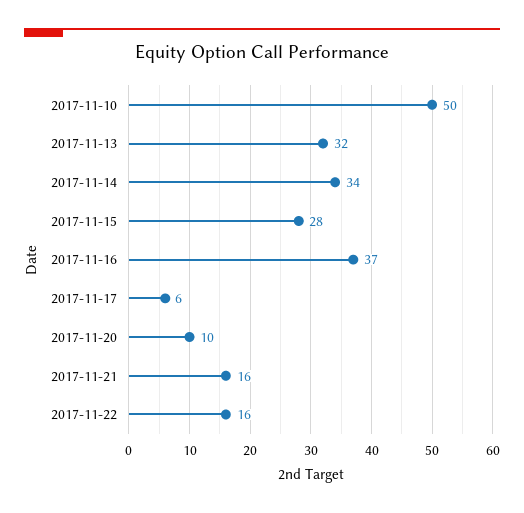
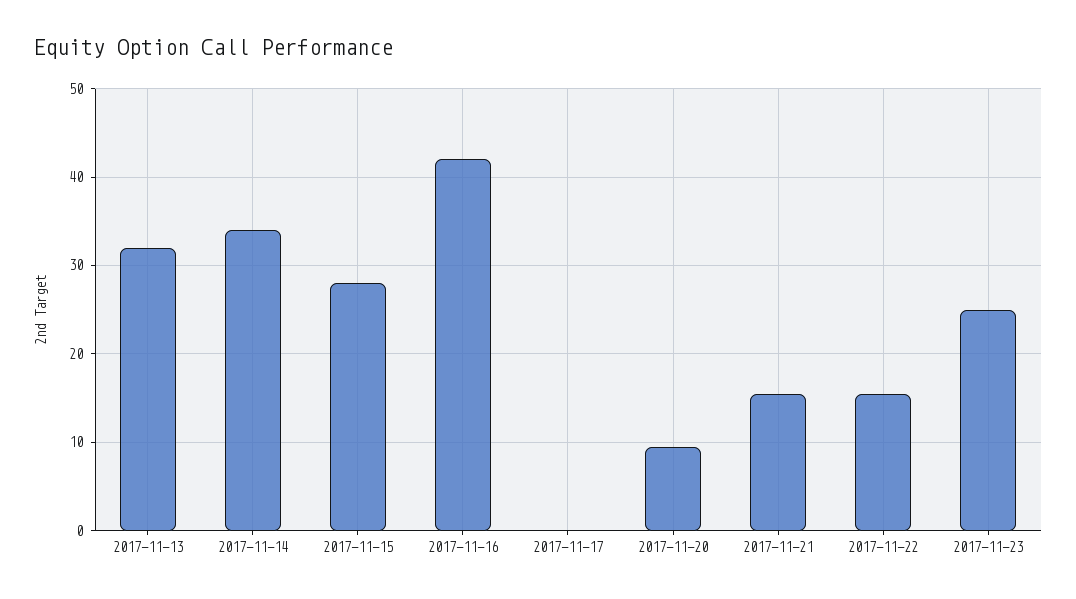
2017-11-10: 50 -> none
2017-11-16: 37 -> 42
2017-11-17: 6 -> 0
2017-11-23: none -> 25

